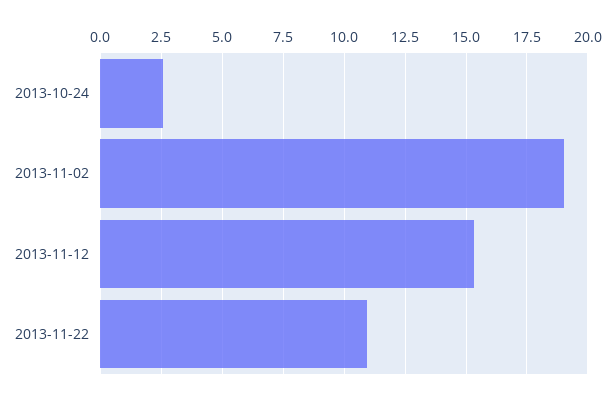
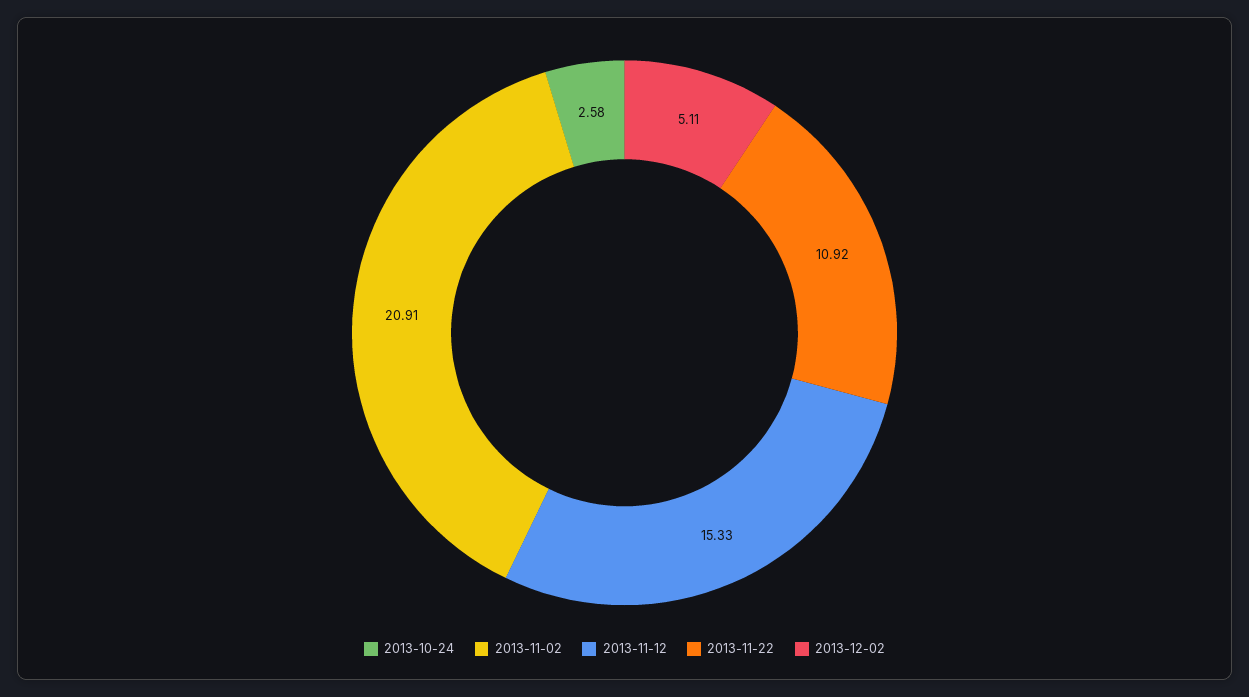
2013-11-02: 19 -> 20.91
2013-12-02: none -> 5.11

